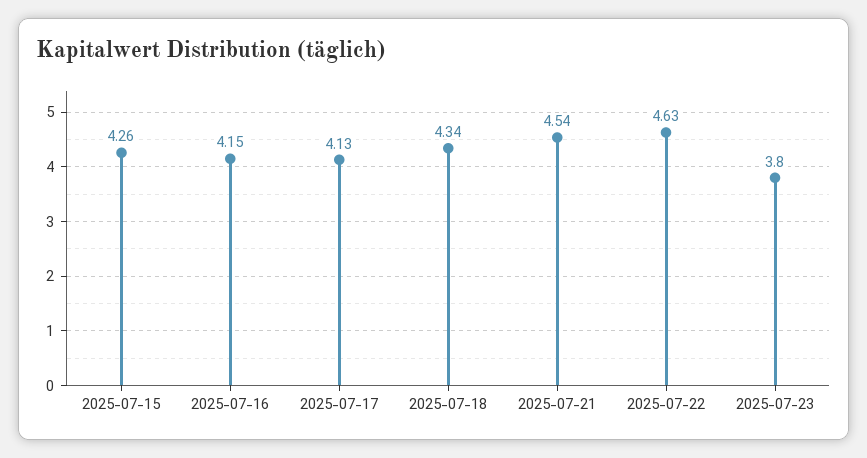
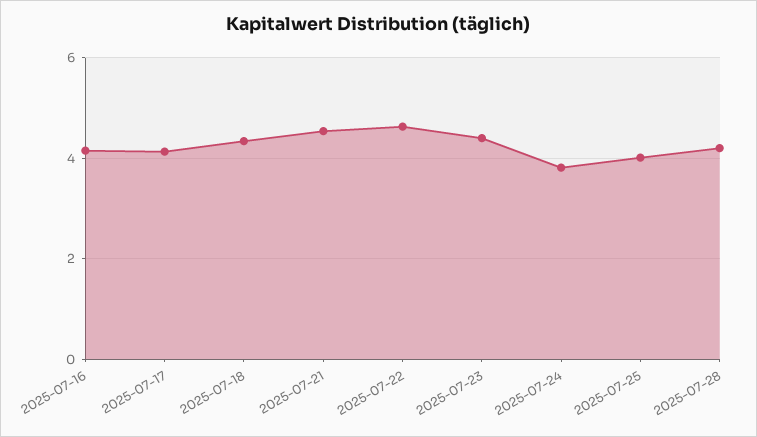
2025-07-15: 4.26 -> none
2025-07-23: 3.8 -> 4.4
2025-07-24: none -> 3.8
2025-07-25: none -> 4
2025-07-28: none -> 4.2

